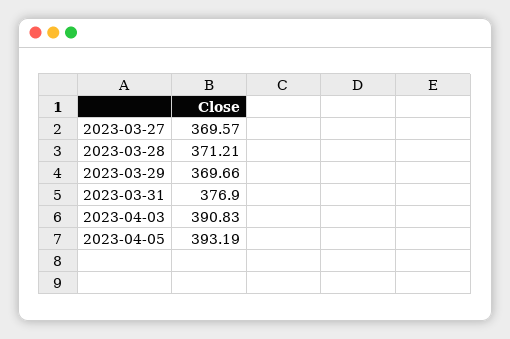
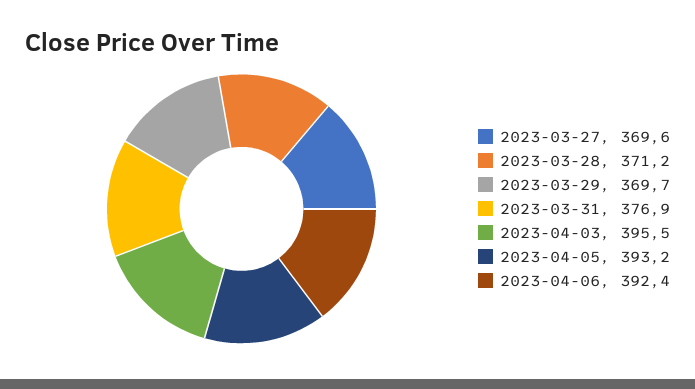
2023-04-03: 390.83 -> 395.5
2023-04-06: none -> 392.4

